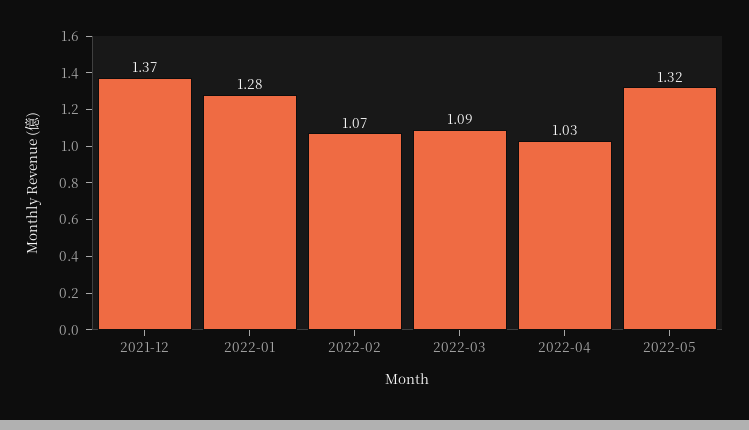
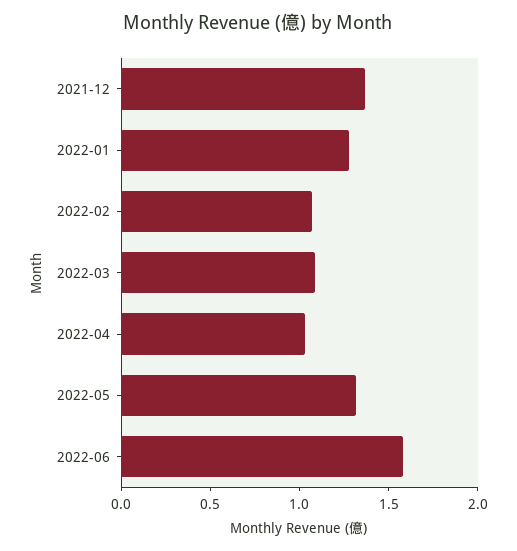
2022-06: none -> 1.6

